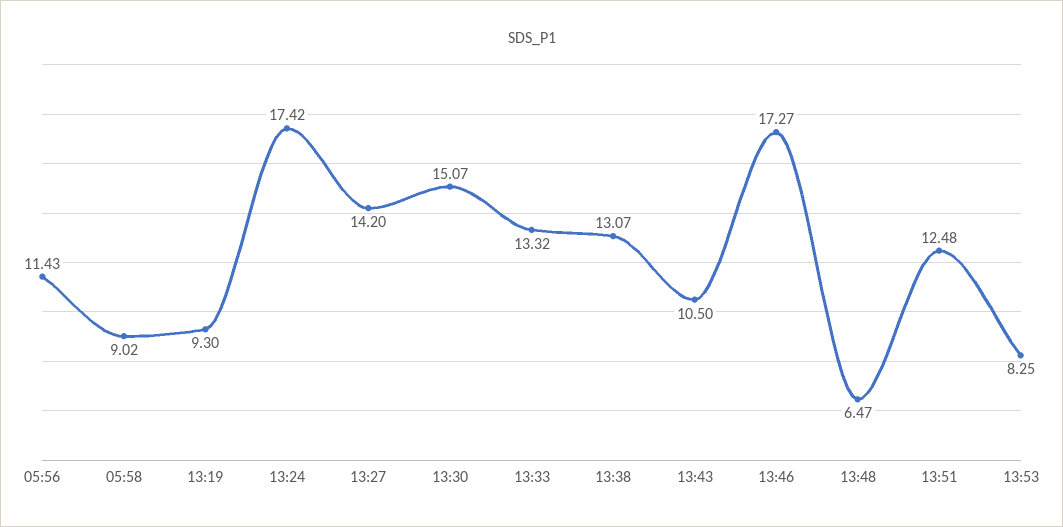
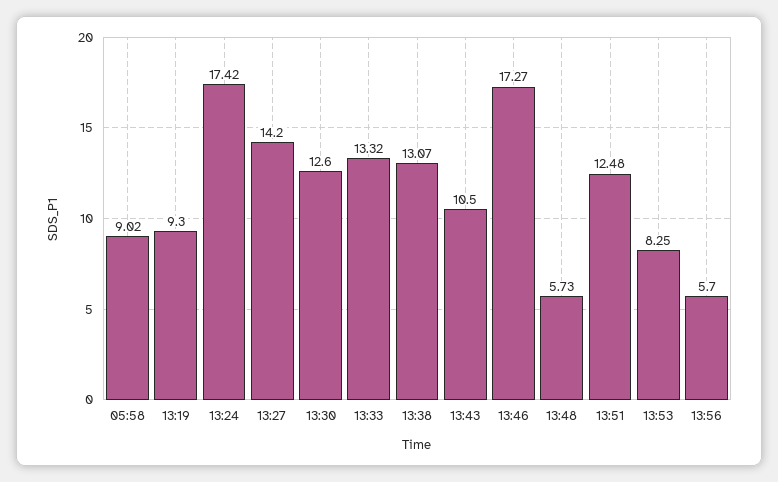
05:56: 11.43 -> none
13:30: 15.07 -> 12.6
13:48: 6.47 -> 5.73
13:56: none -> 5.7

